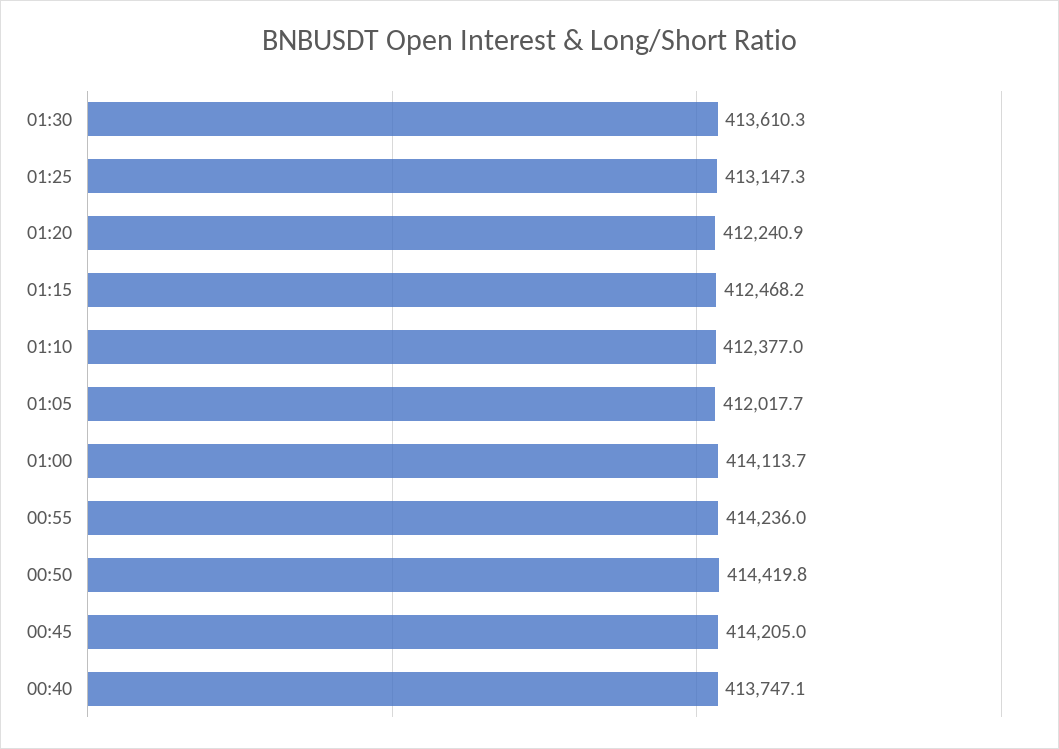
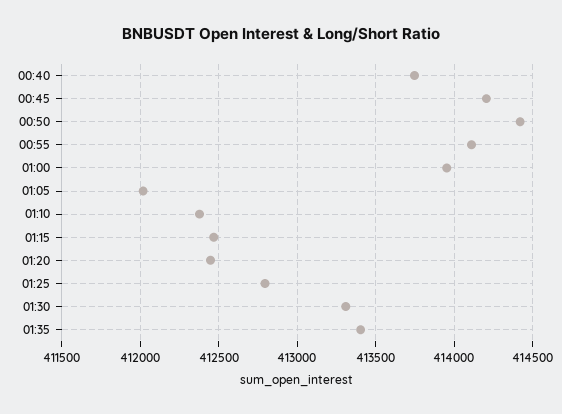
01:30: 413610.3 -> 413300
01:25: 413147.3 -> 412800
01:20: 412240.9 -> 412450
01:00: 414113.7 -> 413950
00:55: 414236 -> 414100
01:35: none -> 413400

